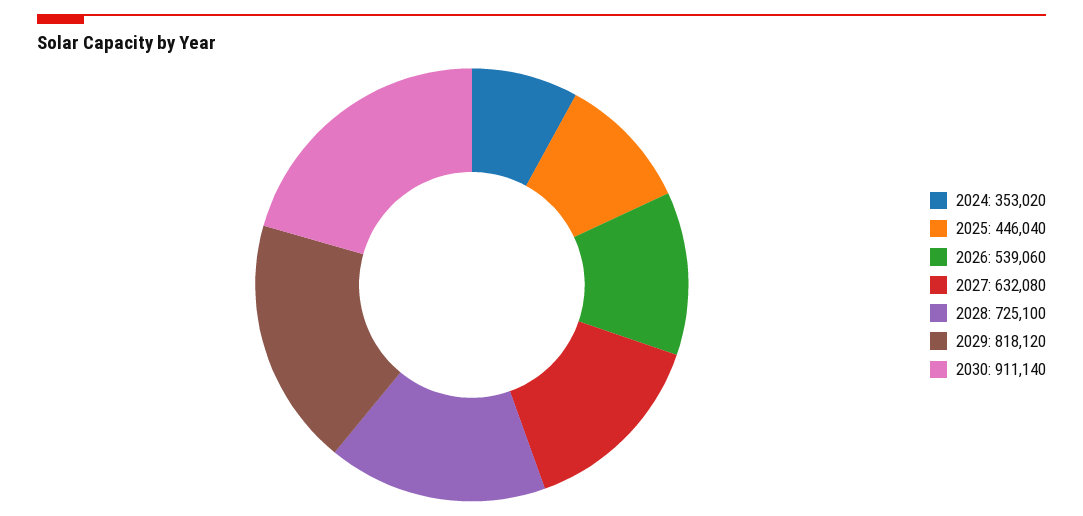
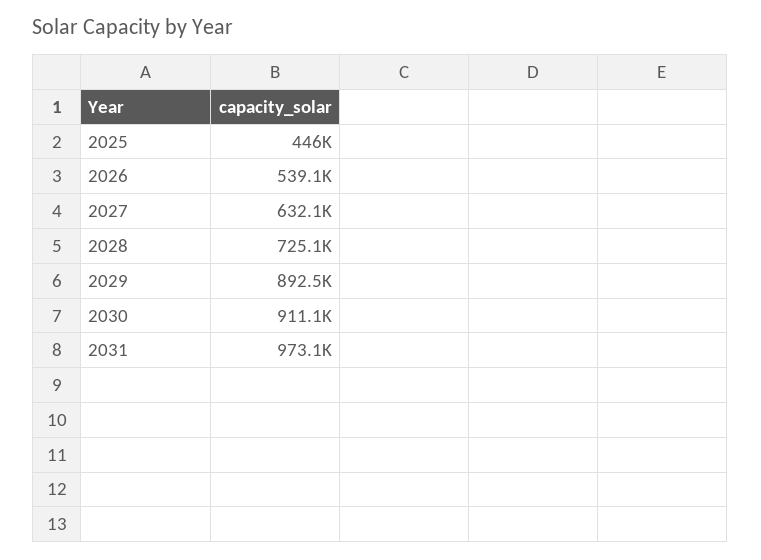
2024: 353020 -> none
2029: 818120 -> 892500
2031: none -> 973100

